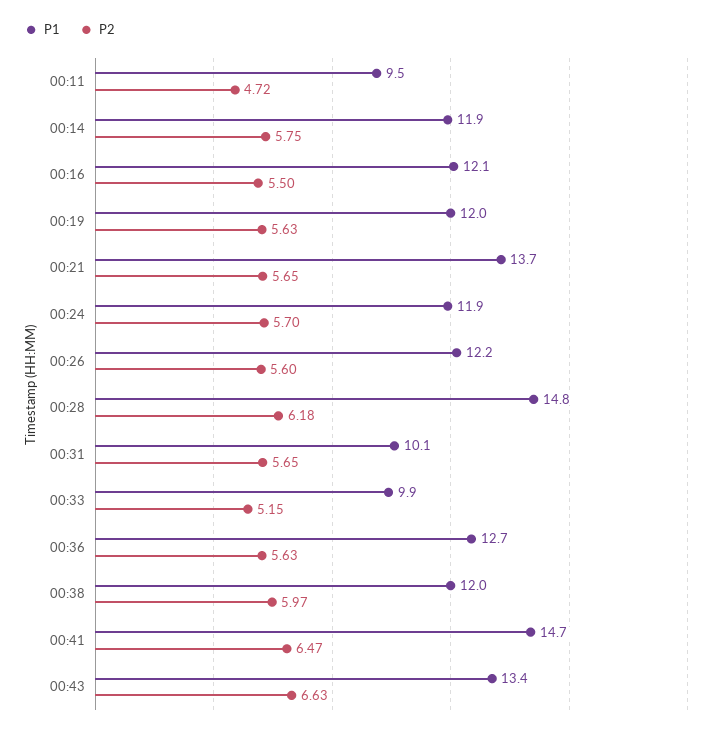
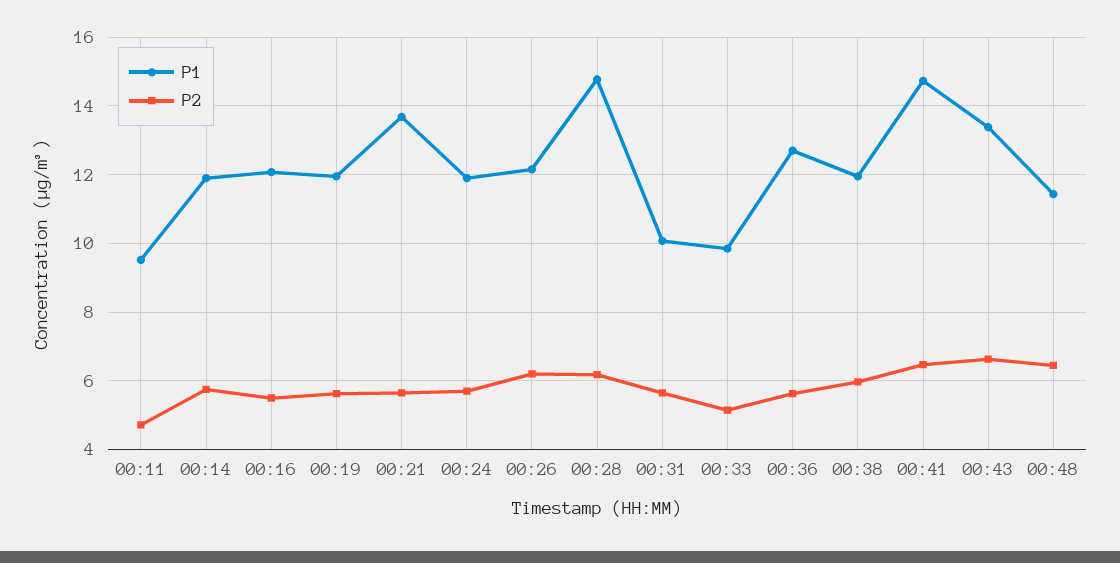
P2, 00:26: 5.6 -> 6.2
P1, 00:48: none -> 11.4
P2, 00:48: none -> 6.4

